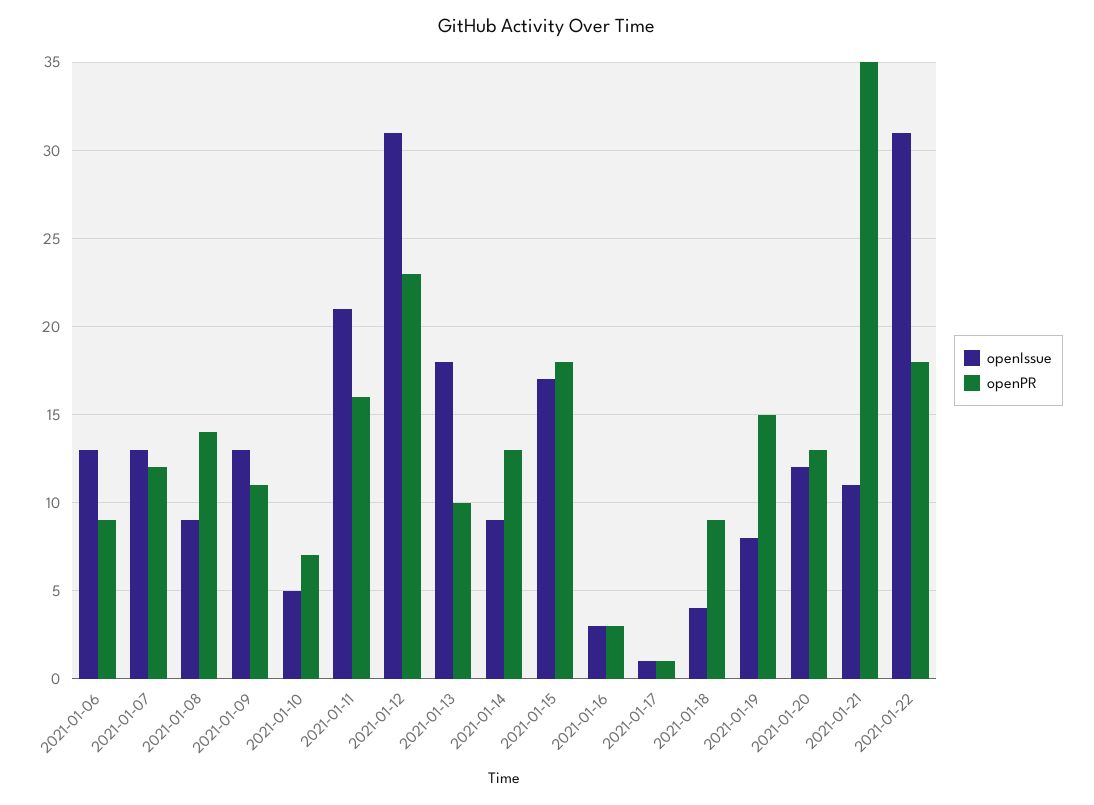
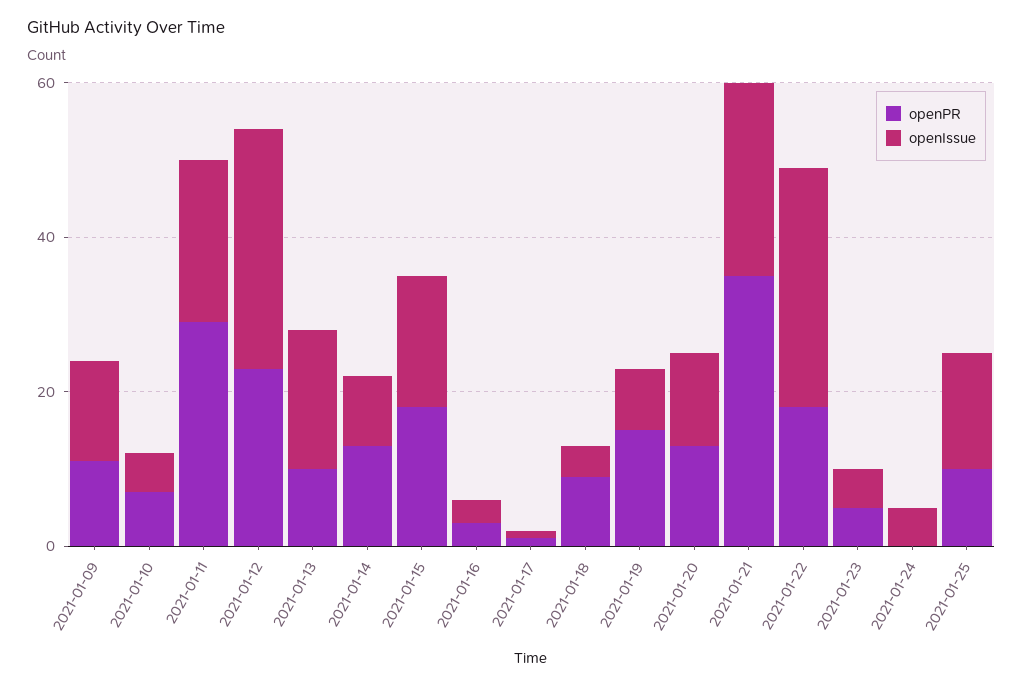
openIssue, 2021-01-06: 13 -> none
openPR, 2021-01-06: 9 -> none
openIssue, 2021-01-07: 13 -> none
openPR, 2021-01-07: 12 -> none
openIssue, 2021-01-08: 9 -> none
openPR, 2021-01-08: 14 -> none
openPR, 2021-01-11: 16 -> 30
openIssue, 2021-01-21: 11 -> 25
openPR, 2021-01-23: none -> 5
openIssue, 2021-01-23: none -> 5
openPR, 2021-01-24: none -> 0
openIssue, 2021-01-24: none -> 5
openPR, 2021-01-25: none -> 10
openIssue, 2021-01-25: none -> 15

